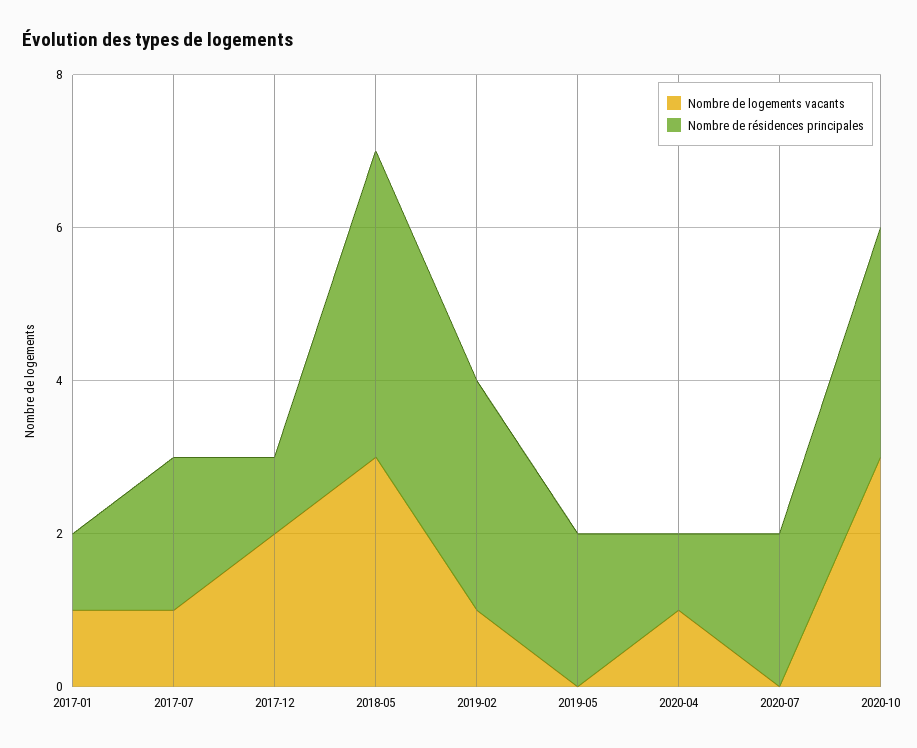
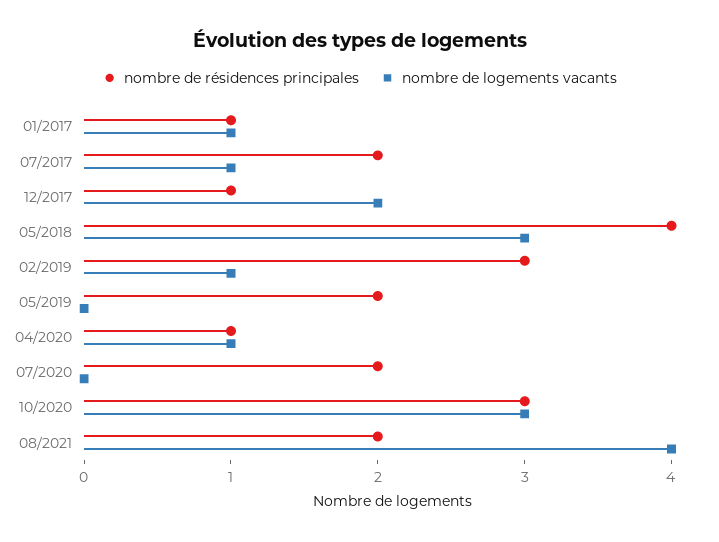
Nombre de résidences principales, 08/2021: none -> 2
Nombre de logements vacants, 08/2021: none -> 4

